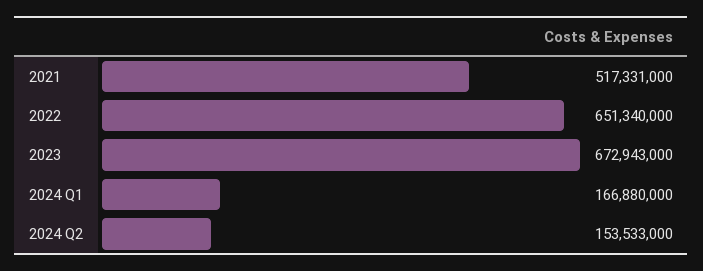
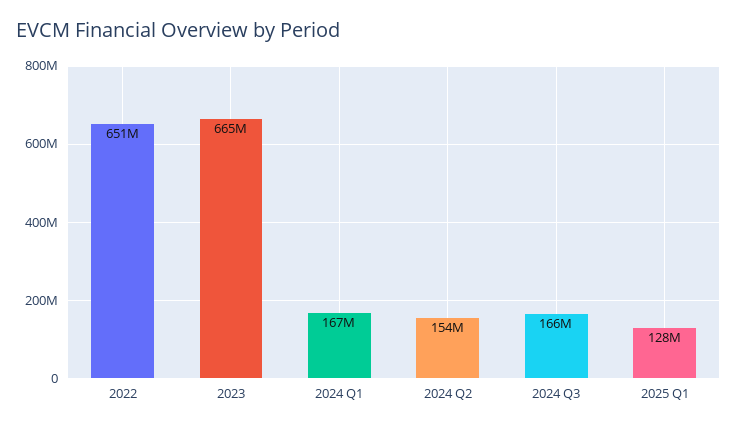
2021: 517331000 -> none
2023: 672943000 -> 665000000
2024 Q3: none -> 166000000
2025 Q1: none -> 128000000

